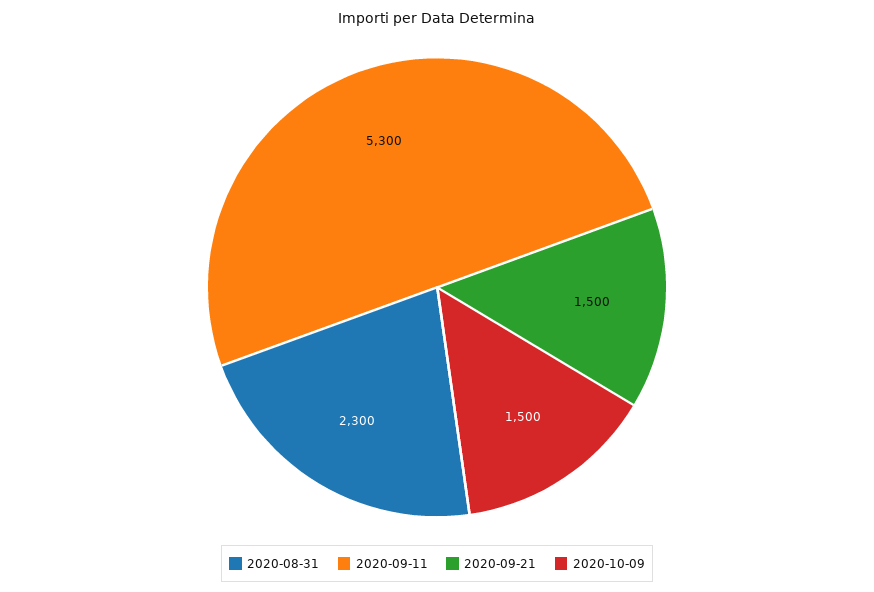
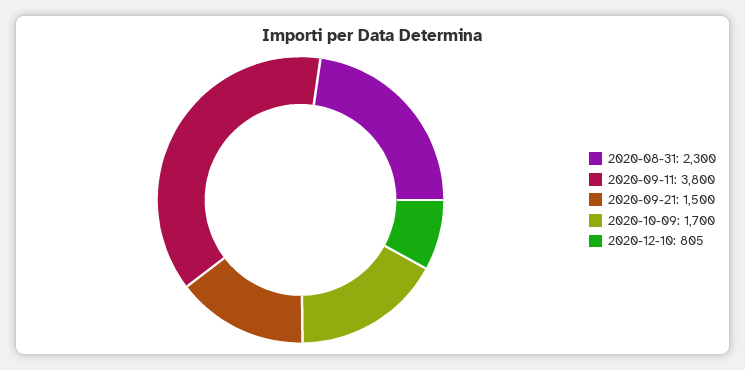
2020-09-11: 5300 -> 3800
2020-10-09: 1500 -> 1700
2020-12-10: none -> 805

